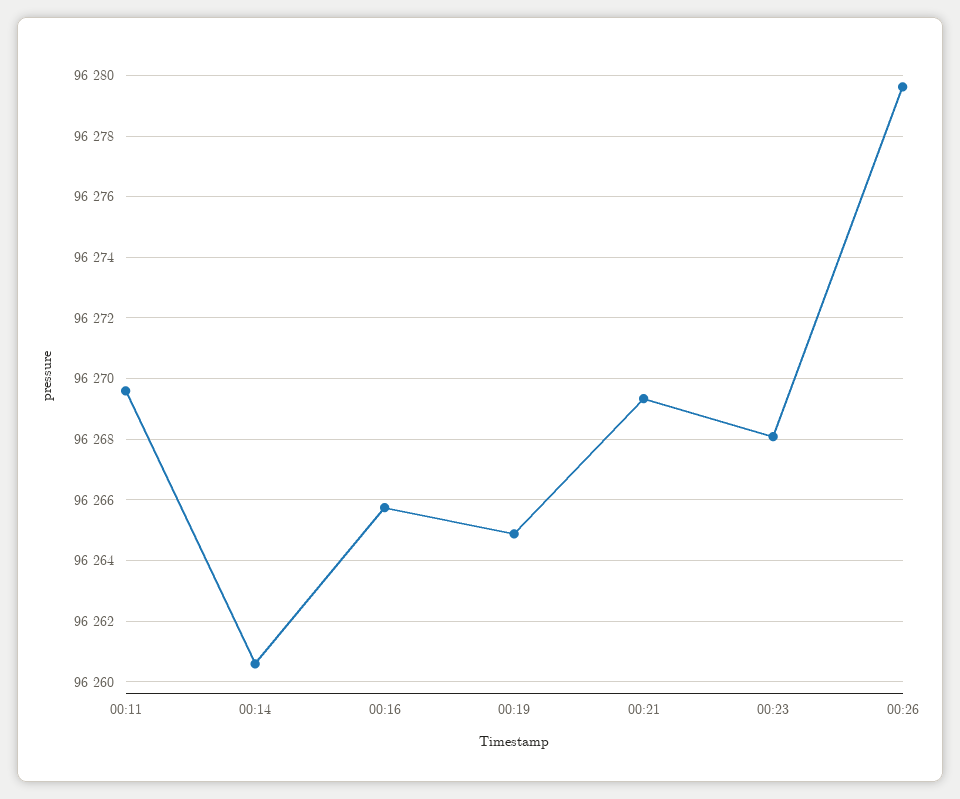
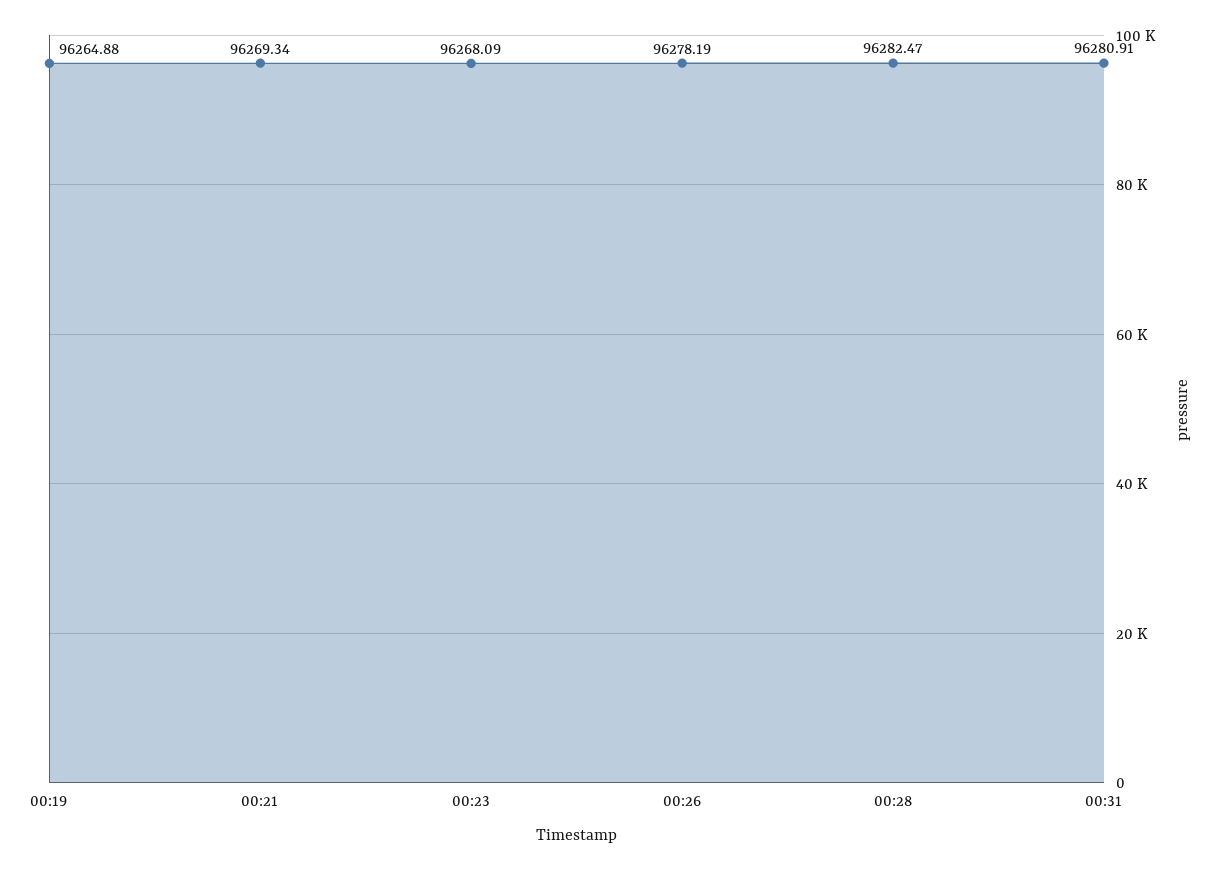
00:11: 96269.6 -> none
00:14: 96260.6 -> none
00:16: 96265.8 -> none
00:26: 96279.6 -> 96278.19
00:28: none -> 96282.47
00:31: none -> 96280.91

